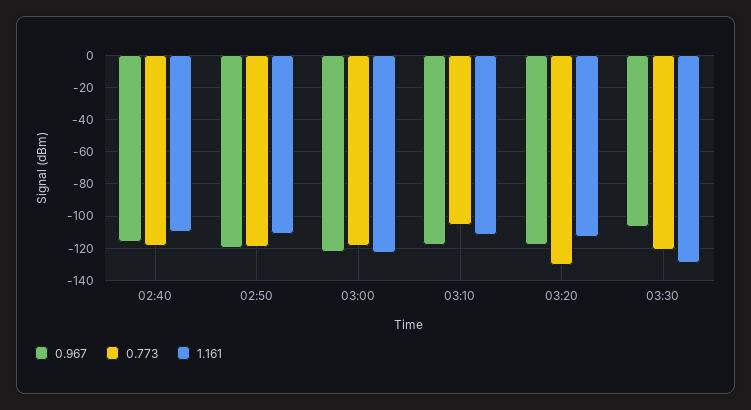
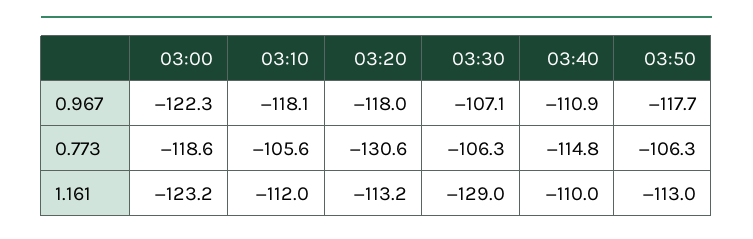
0.967, 02:40: -115 -> none
0.773, 02:40: -120 -> none
1.161, 02:40: -110 -> none
0.967, 02:50: -120 -> none
0.773, 02:50: -120 -> none
1.161, 02:50: -110 -> none
0.773, 03:30: -120 -> -106.3
0.967, 03:40: none -> -110.9
0.967, 03:50: none -> -117.7
0.773, 03:40: none -> -114.8
0.773, 03:50: none -> -106.3
1.161, 03:40: none -> -110
1.161, 03:50: none -> -113

